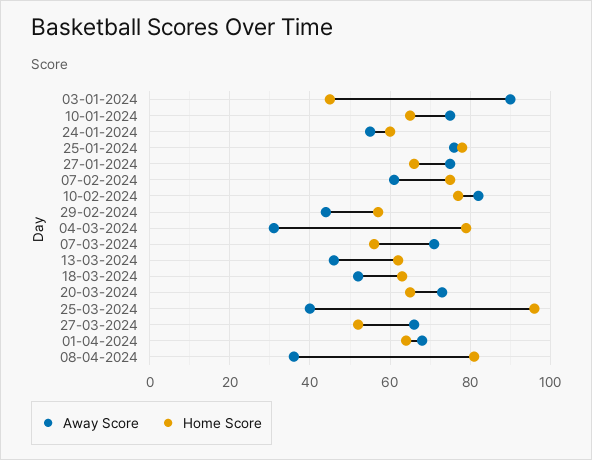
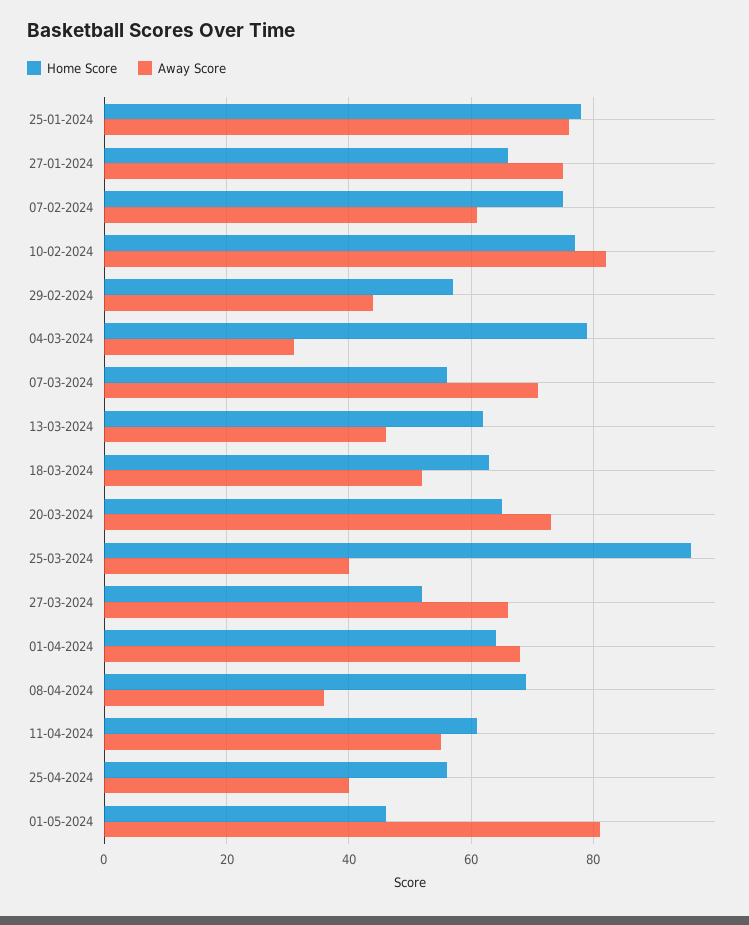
Away Score, 03-01-2024: 90 -> none
Home Score, 03-01-2024: 45 -> none
Away Score, 10-01-2024: 75 -> none
Home Score, 10-01-2024: 65 -> none
Away Score, 24-01-2024: 55 -> none
Home Score, 24-01-2024: 60 -> none
Home Score, 08-04-2024: 80 -> 70
Home Score, 11-04-2024: none -> 60
Away Score, 11-04-2024: none -> 55
Home Score, 25-04-2024: none -> 55
Away Score, 25-04-2024: none -> 40
Home Score, 01-05-2024: none -> 45
Away Score, 01-05-2024: none -> 80

